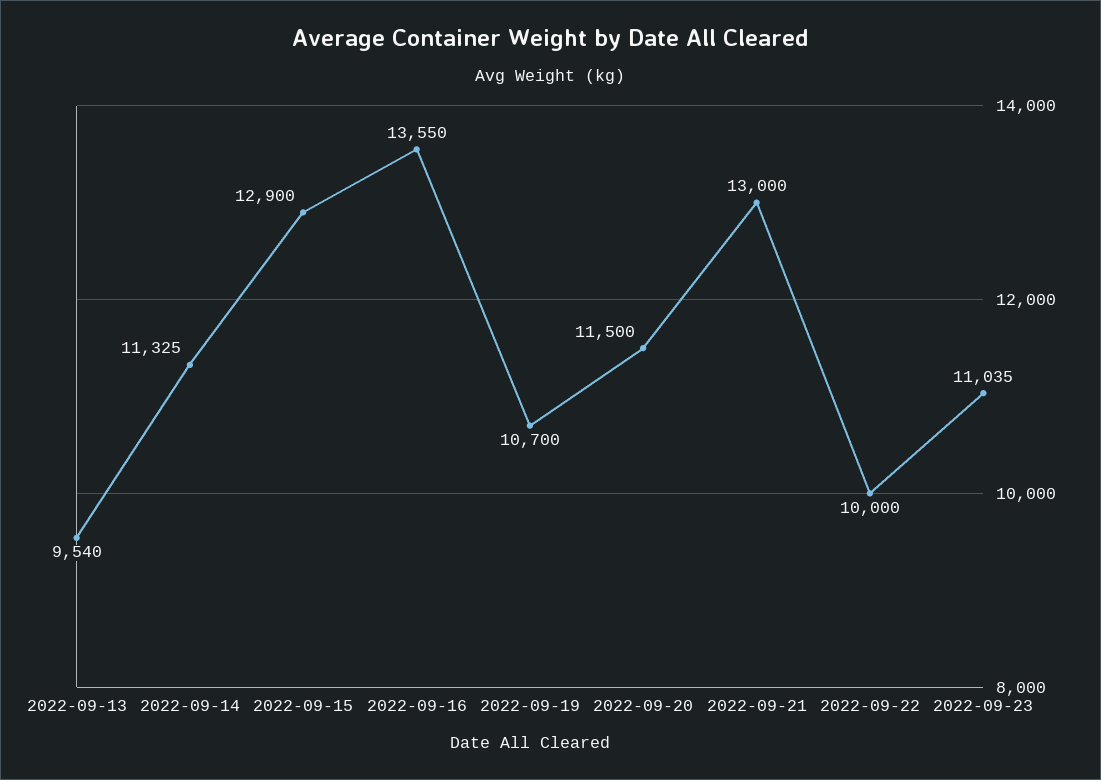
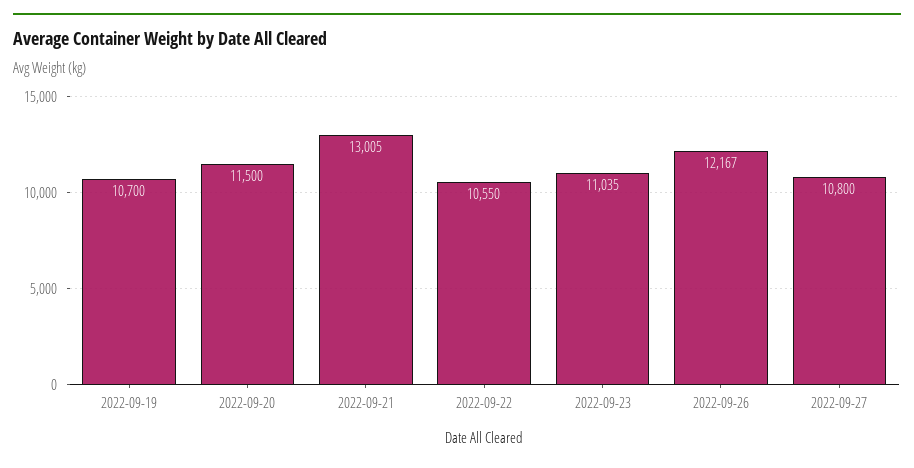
2022-09-13: 9540 -> none
2022-09-14: 11325 -> none
2022-09-15: 12900 -> none
2022-09-16: 13550 -> none
2022-09-21: 13000 -> 13005
2022-09-22: 10000 -> 10550
2022-09-26: none -> 12167
2022-09-27: none -> 10800

